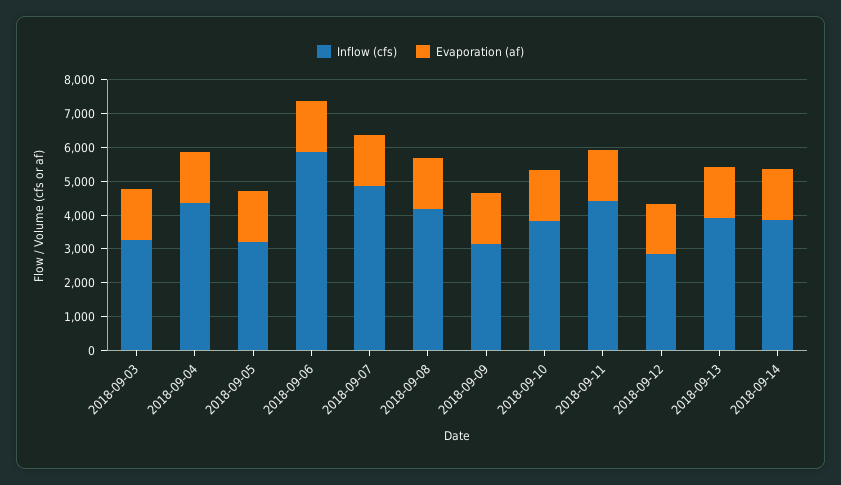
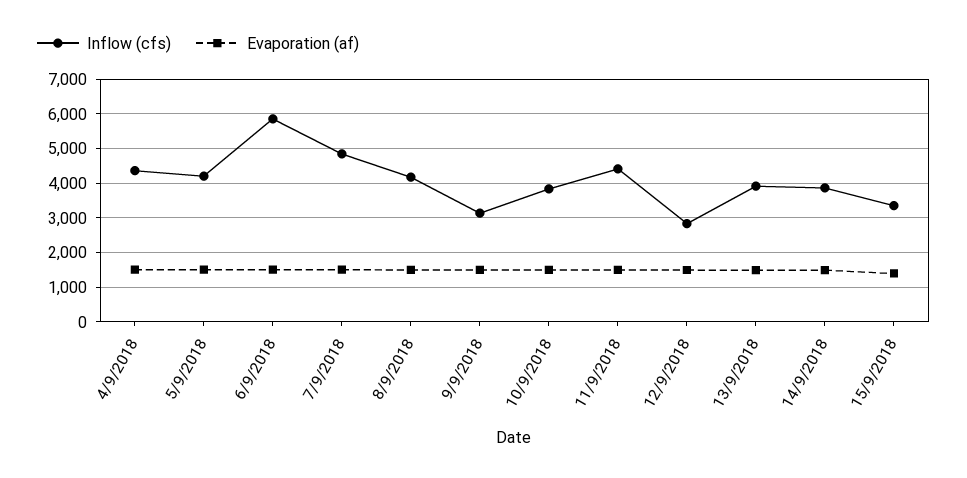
Inflow (cfs), 2018-09-03: 3250 -> none
Evaporation (af), 2018-09-03: 1500 -> none
Inflow (cfs), 2018-09-05: 3250 -> 4200
Inflow (cfs), 15/9/2018: none -> 3400
Evaporation (af), 15/9/2018: none -> 1400

